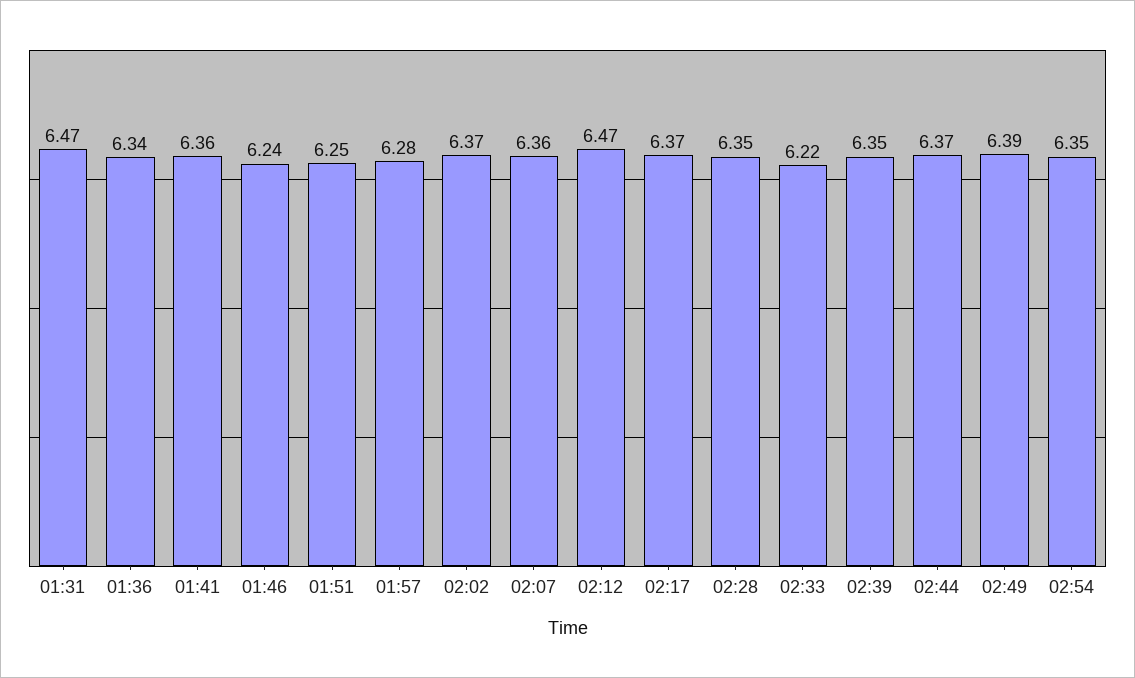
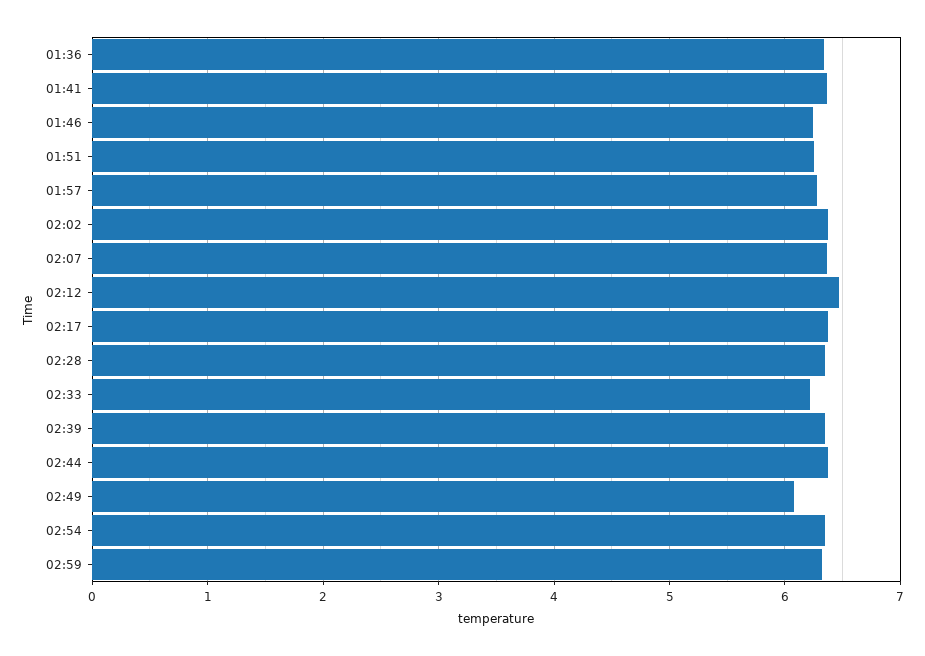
01:31: 6.47 -> none
02:49: 6.39 -> 6.1
02:59: none -> 6.3

